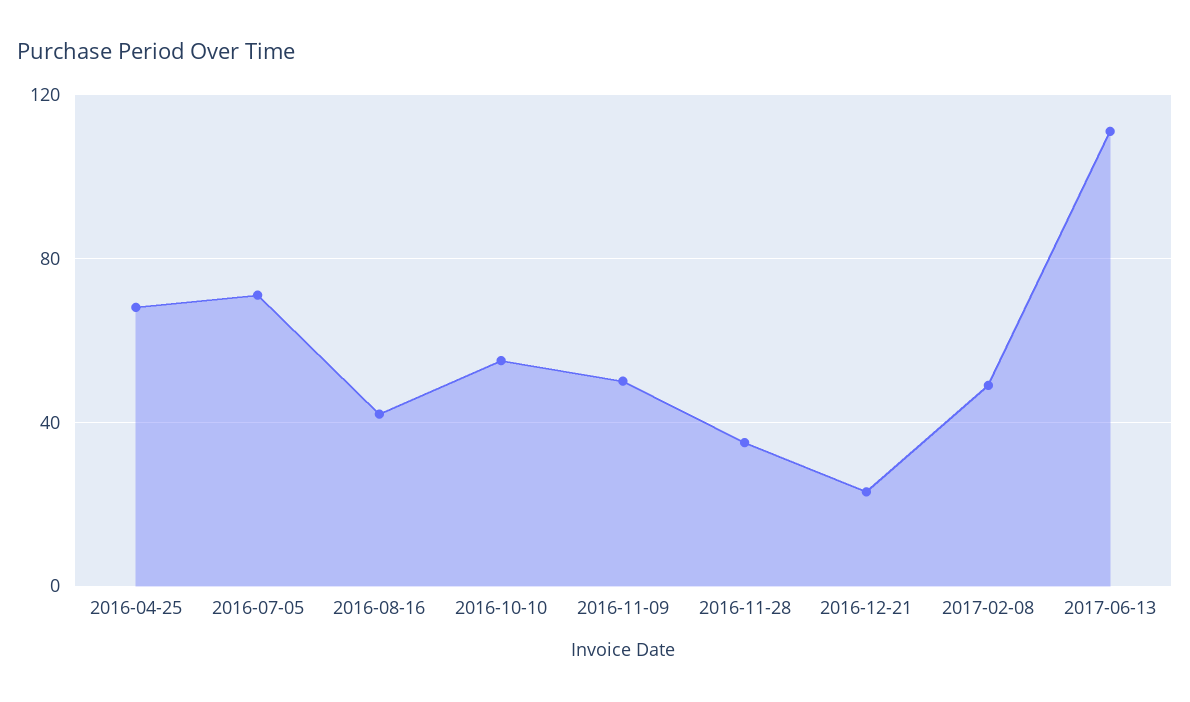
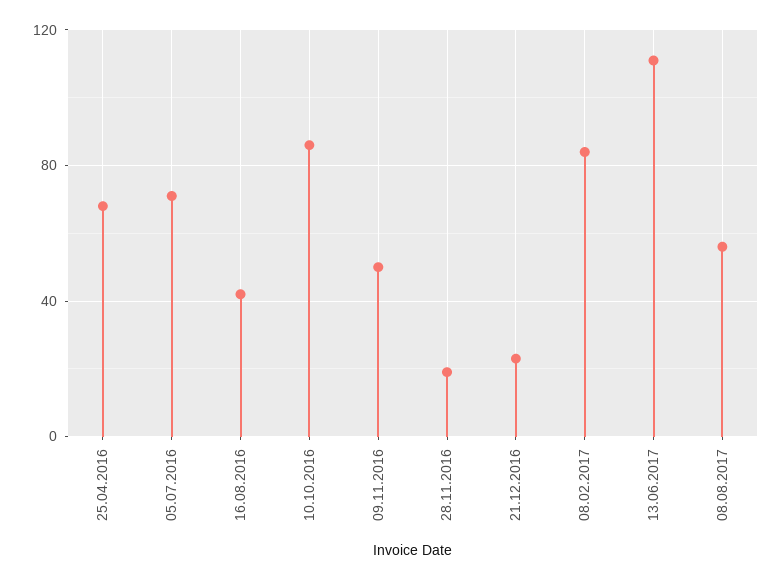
2016-10-10: 55 -> 85
2016-11-28: 35 -> 20
2017-02-08: 50 -> 85
08.08.2017: none -> 55

